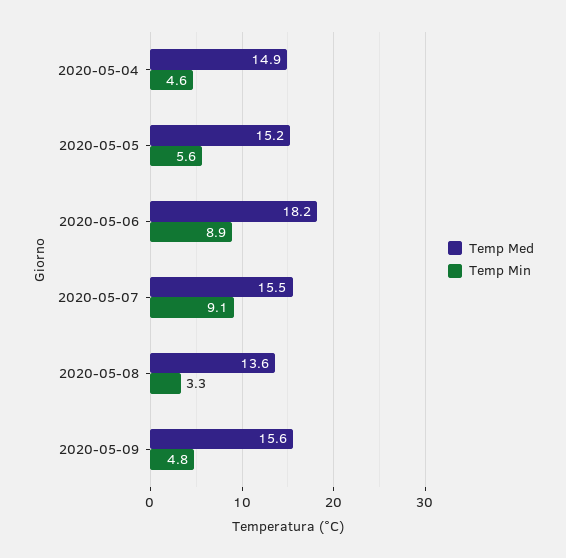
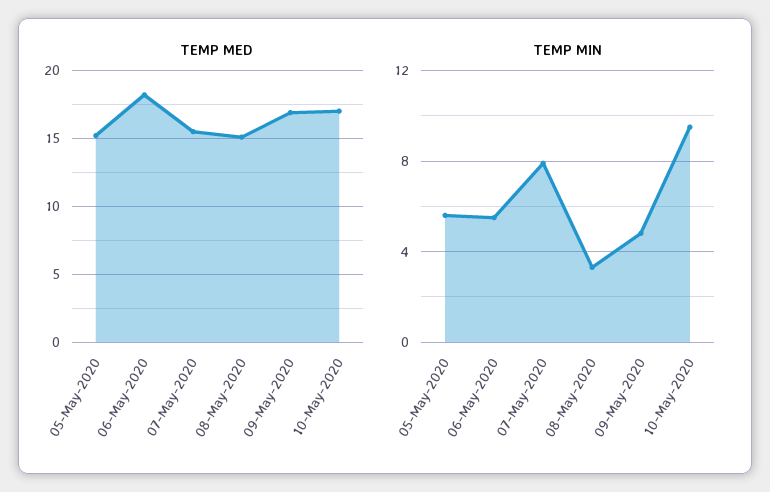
Temp Med, 2020-05-04: 14.9 -> none
Temp Min, 2020-05-04: 4.6 -> none
Temp Min, 2020-05-06: 8.9 -> 5.5
Temp Min, 2020-05-07: 9.1 -> 8
Temp Med, 2020-05-08: 13.6 -> 15
Temp Med, 2020-05-09: 15.6 -> 17
Temp Med, 10-May-2020: none -> 17
Temp Min, 10-May-2020: none -> 9.5

